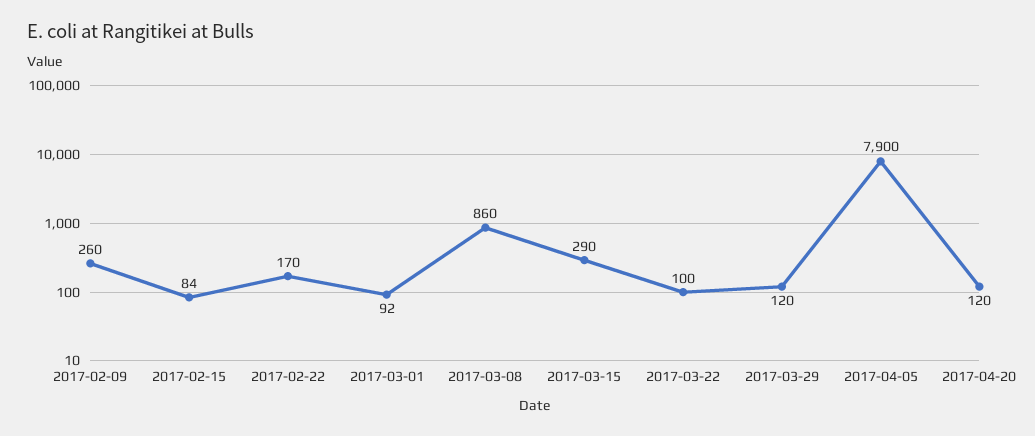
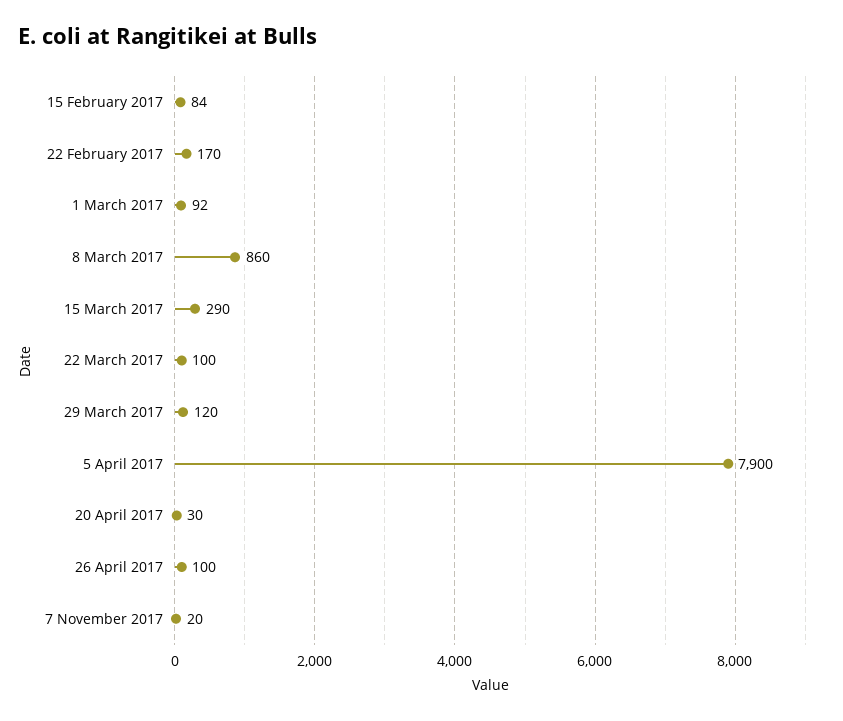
2017-02-09: 260 -> none
2017-04-20: 120 -> 30
26 April 2017: none -> 100
7 November 2017: none -> 20

